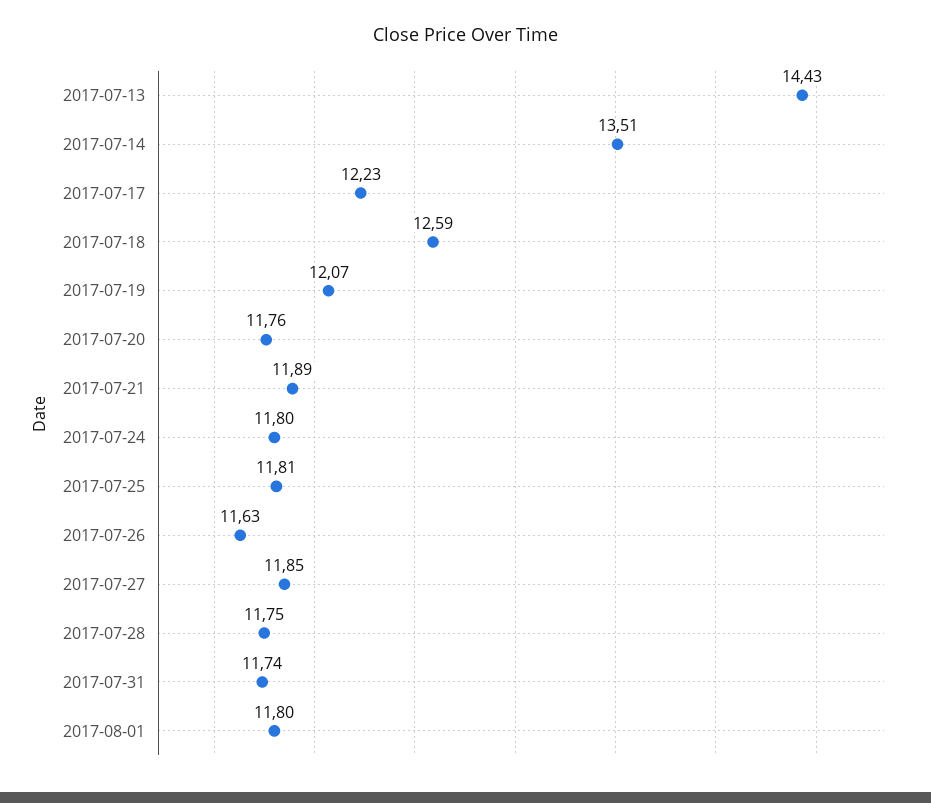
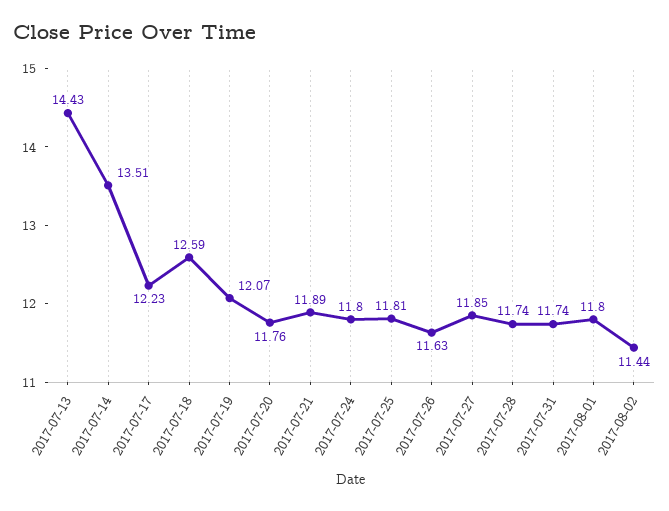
2017-07-28: 11.75 -> 11.74
2017-08-02: none -> 11.44

